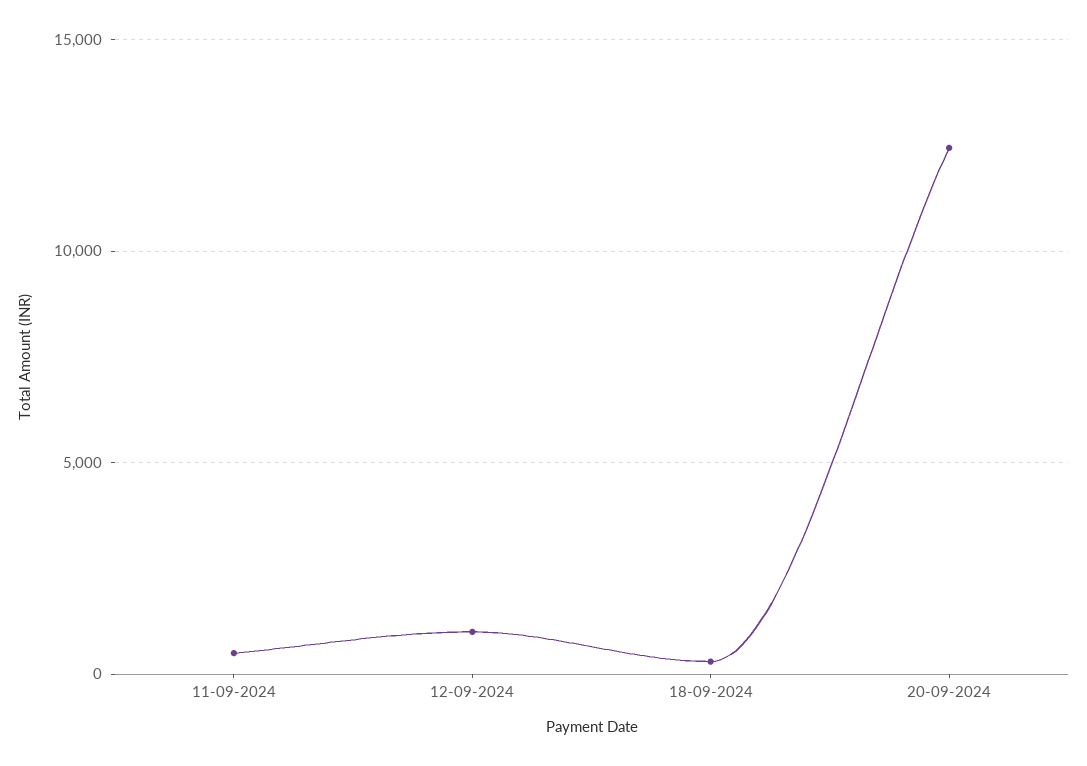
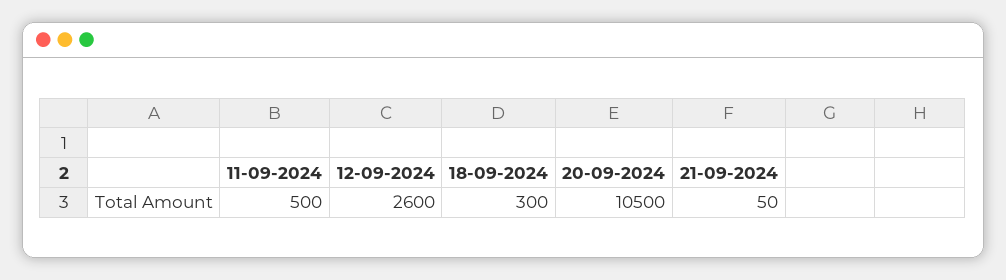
12-09-2024: 1000 -> 2600
20-09-2024: 12500 -> 10500
21-09-2024: none -> 50

